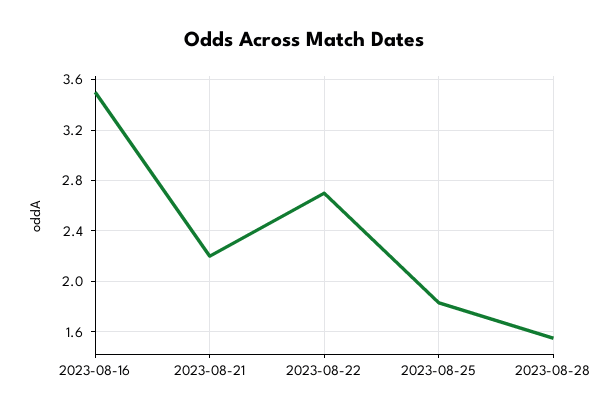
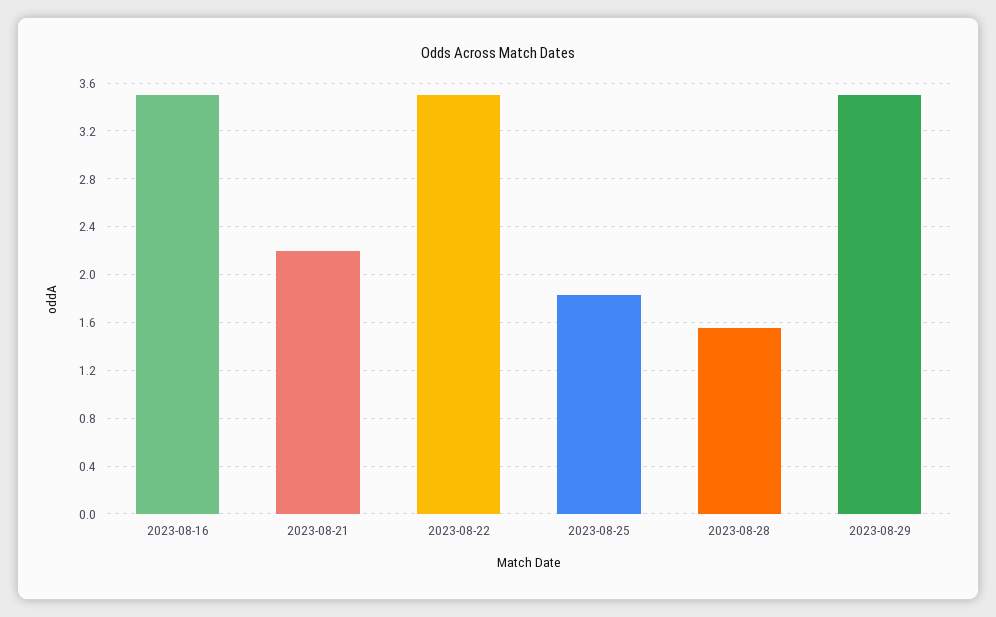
2023-08-22: 2.7 -> 3.5
2023-08-29: none -> 3.5

